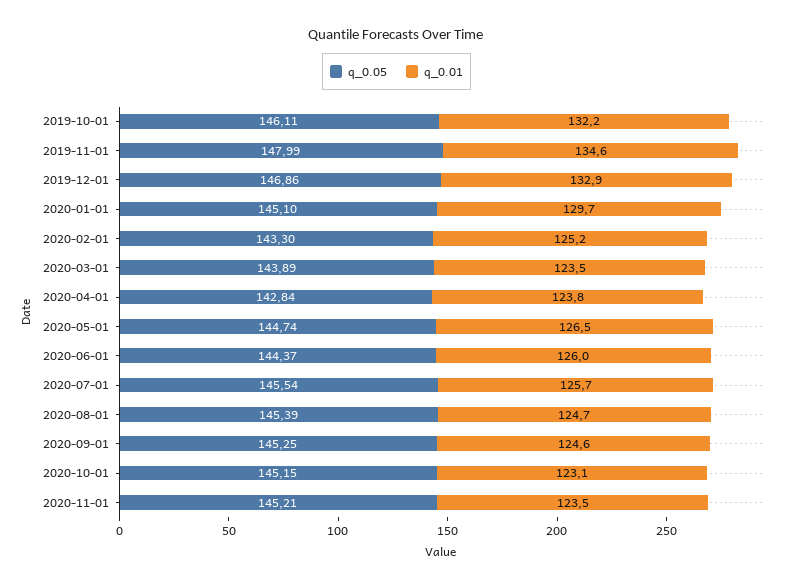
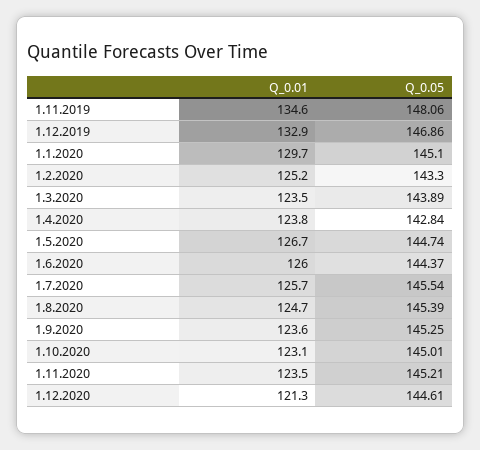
q_0.05, 2019-10-01: 146.11 -> none
q_0.01, 2019-10-01: 132.2 -> none
q_0.05, 2019-11-01: 147.99 -> 148.06
q_0.01, 2020-05-01: 126.5 -> 126.7
q_0.01, 2020-09-01: 124.6 -> 123.6
q_0.05, 2020-10-01: 145.15 -> 145.01
q_0.01, 1.12.2020: none -> 121.3
q_0.05, 1.12.2020: none -> 144.61

